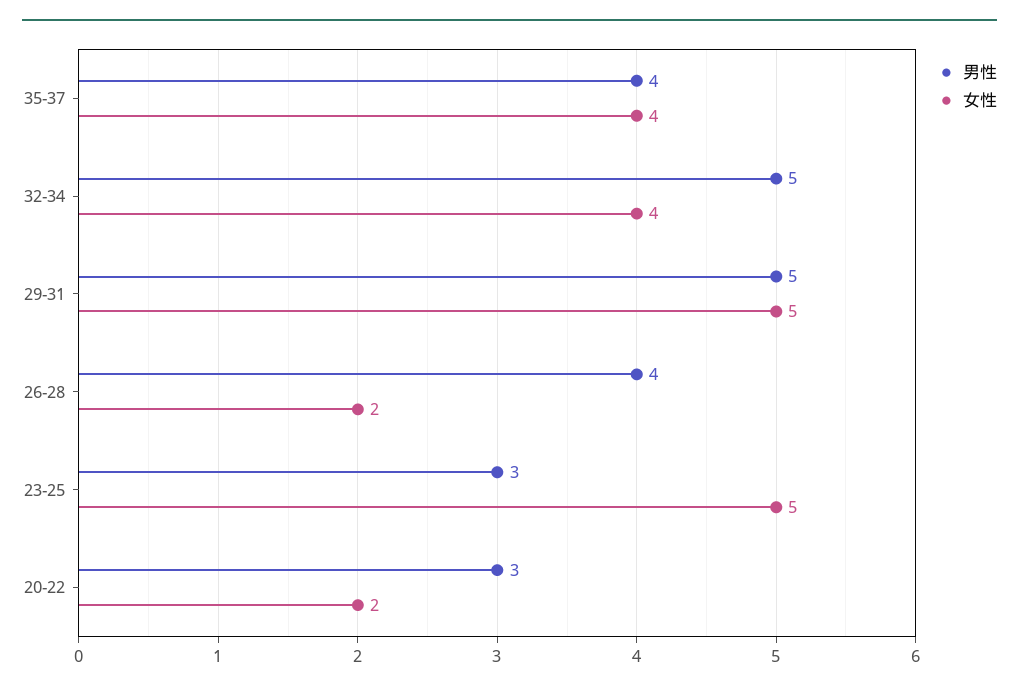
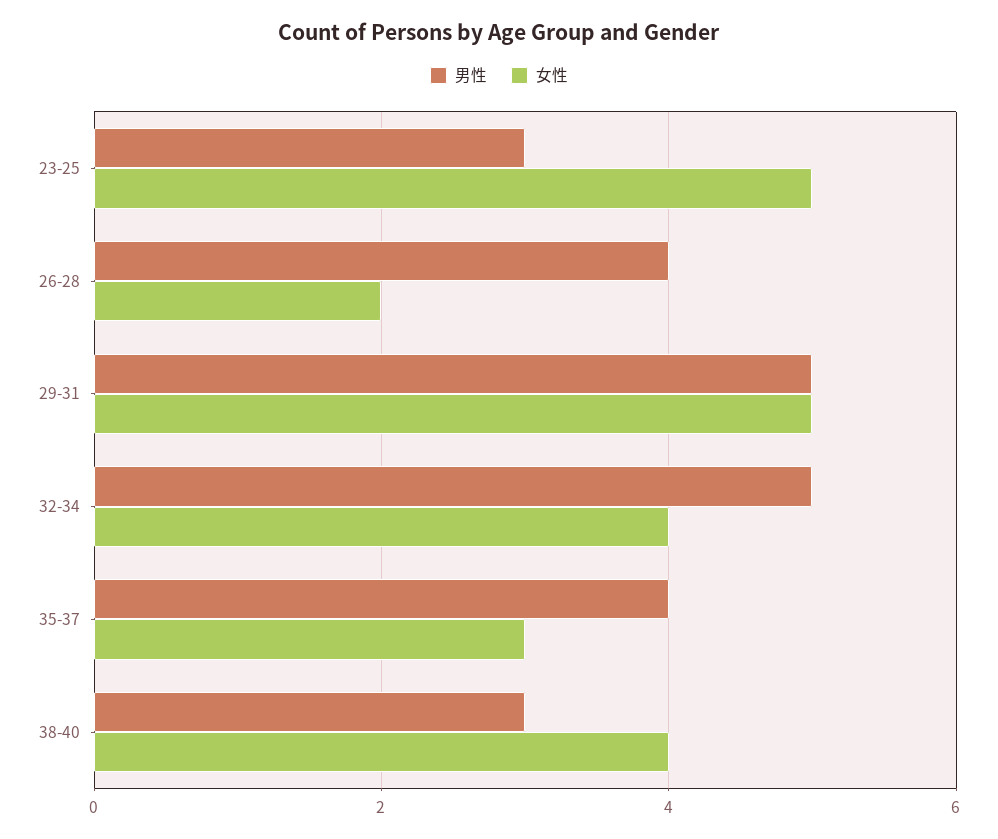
女性, 35-37: 4 -> 3
男性, 20-22: 3 -> none
女性, 20-22: 2 -> none
男性, 38-40: none -> 3
女性, 38-40: none -> 4

